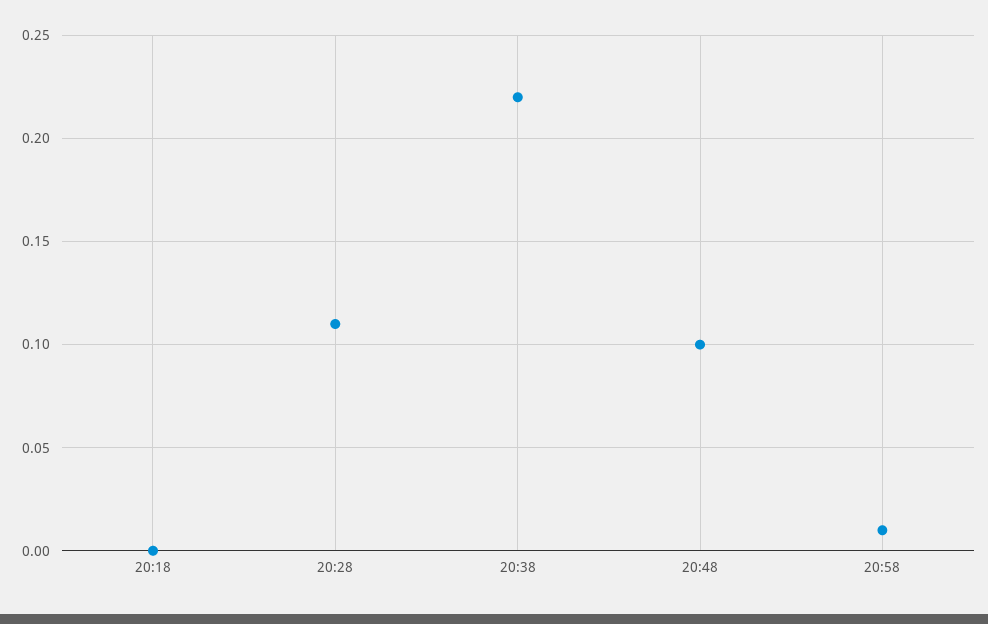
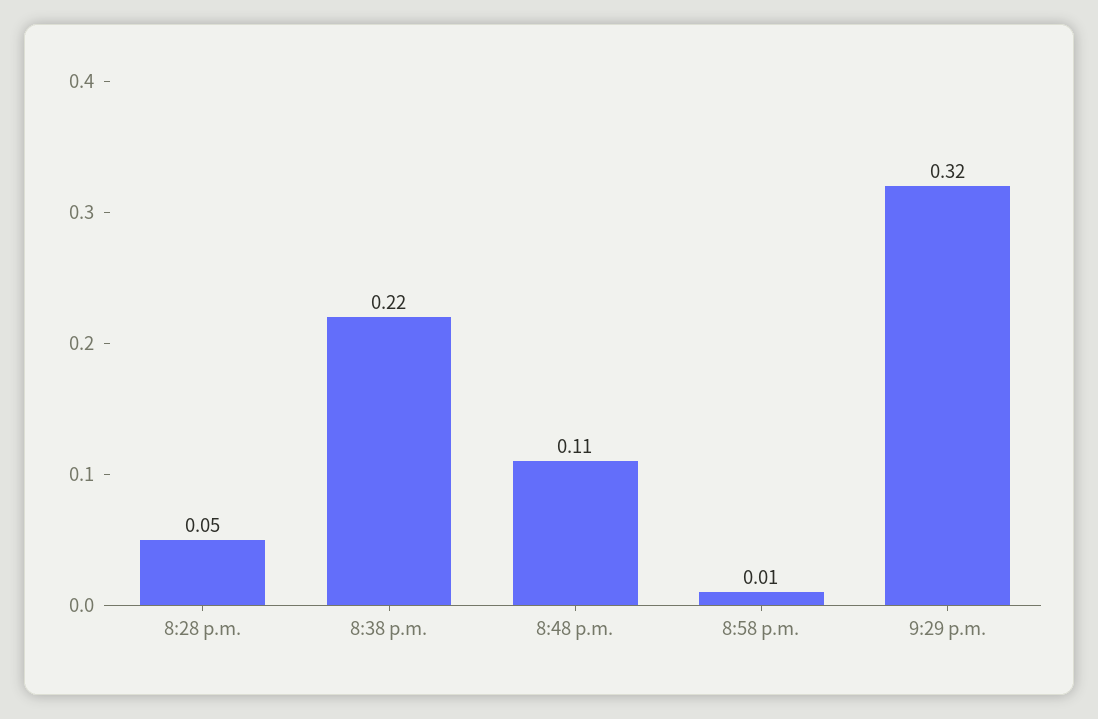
20:18: 0 -> none
20:28: 0.11 -> 0.05
20:48: 0.1 -> 0.11
9:29 p.m.: none -> 0.32

